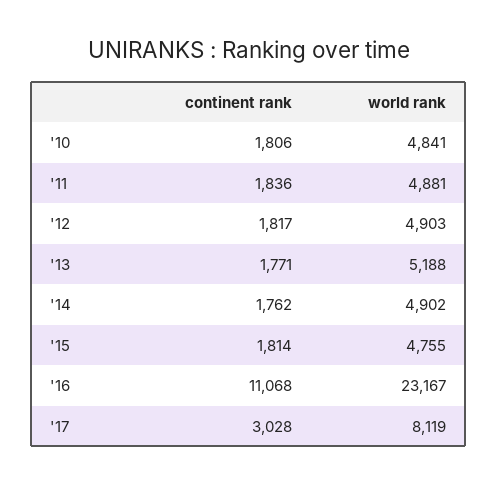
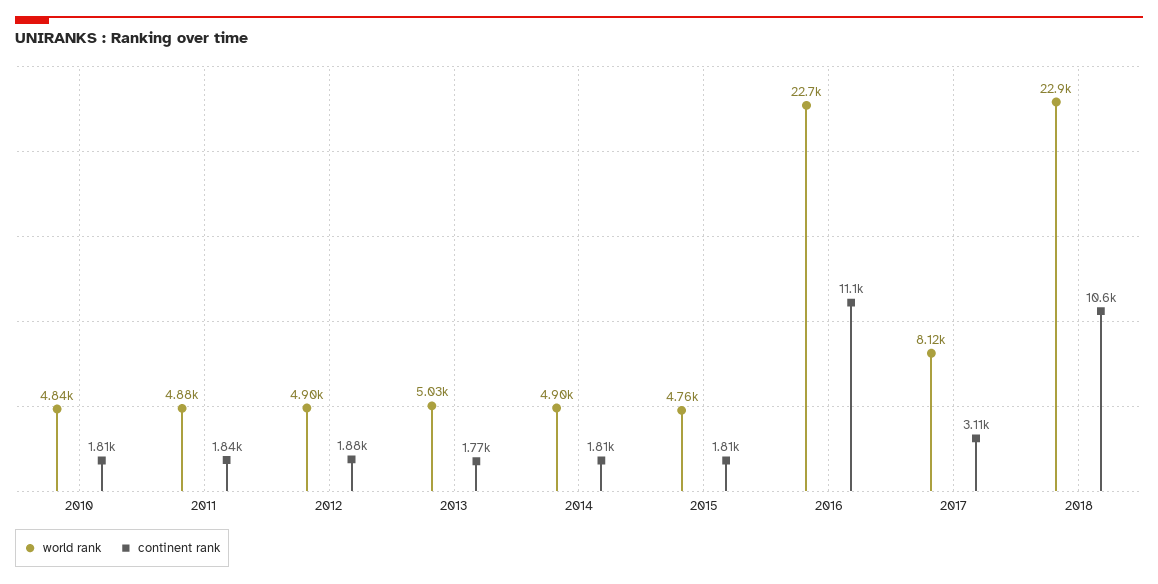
continent rank, '12: 1817 -> 1880
world rank, '13: 5188 -> 5030
continent rank, '14: 1762 -> 1810
world rank, '16: 23167 -> 22700
continent rank, '17: 3028 -> 3110
world rank, 2018: none -> 22900
continent rank, 2018: none -> 10600

